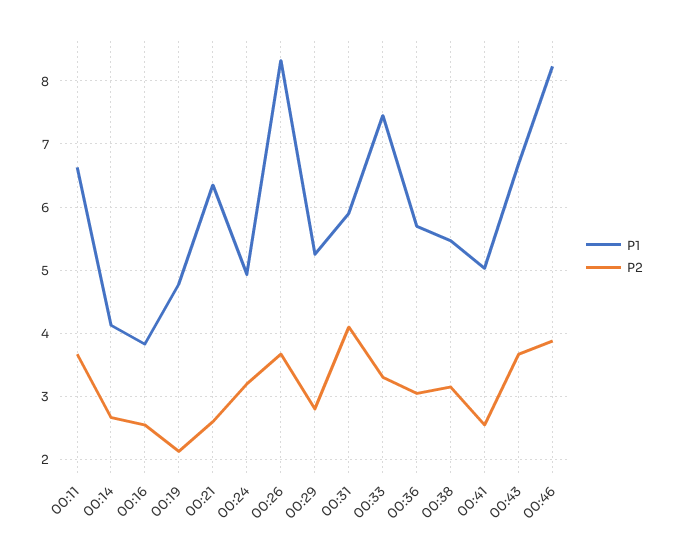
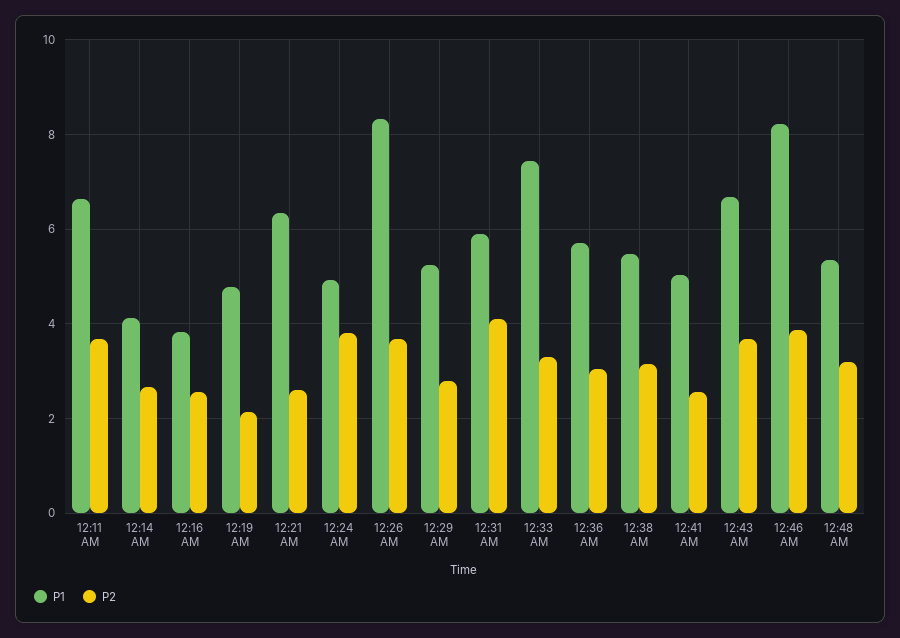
P2, 00:24: 3.2 -> 3.8
P1, 12:48 AM: none -> 5.4
P2, 12:48 AM: none -> 3.2

